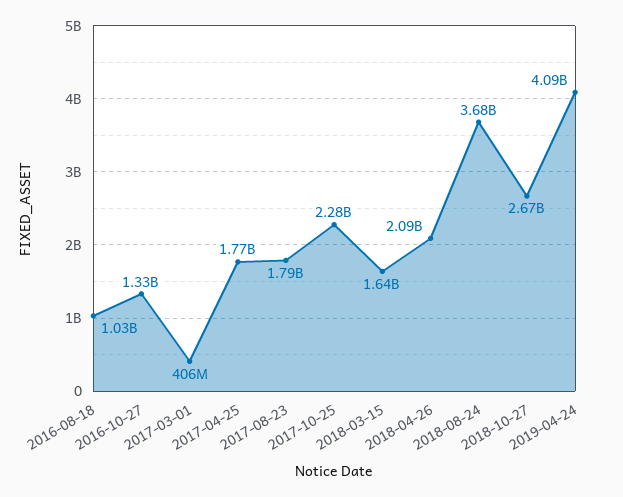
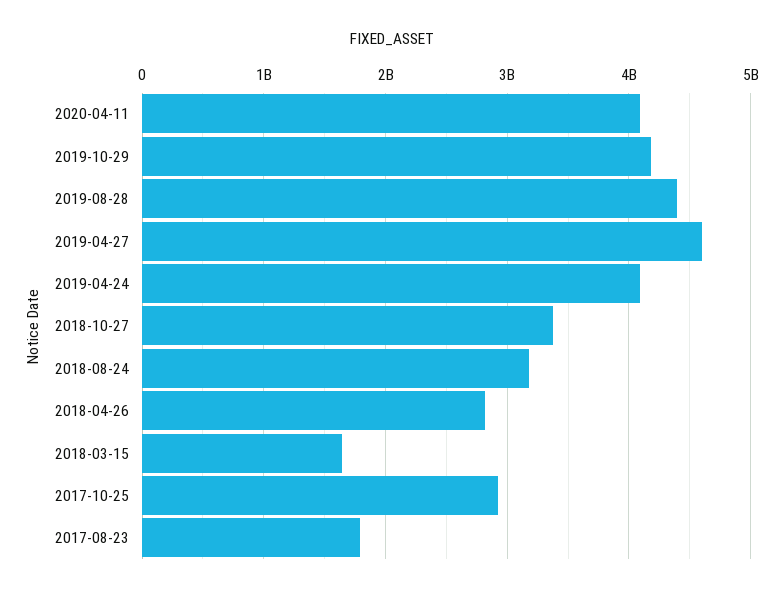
2016-08-18: 1030000000 -> none
2016-10-27: 1330000000 -> none
2017-03-01: 406000000 -> none
2017-04-25: 1770000000 -> none
2017-10-25: 2280000000 -> 2900000000
2018-04-26: 2090000000 -> 2800000000
2018-08-24: 3680000000 -> 3200000000
2018-10-27: 2670000000 -> 3400000000
2020-04-11: none -> 4100000000
2019-10-29: none -> 4200000000
2019-08-28: none -> 4400000000
2019-04-27: none -> 4600000000

